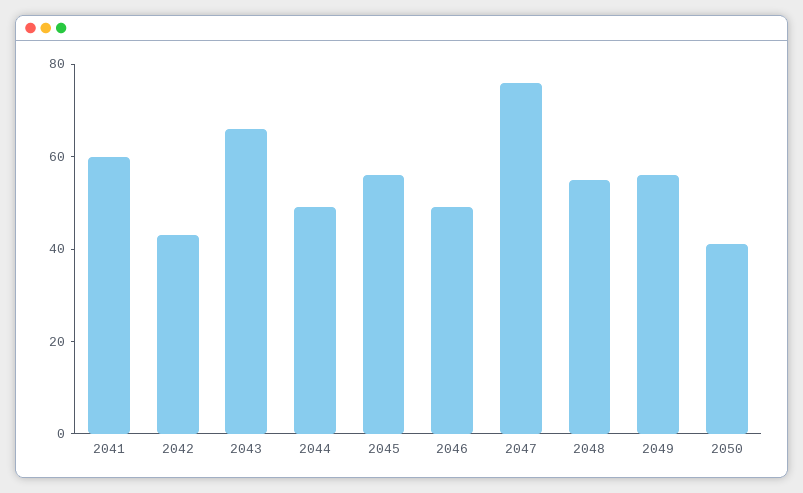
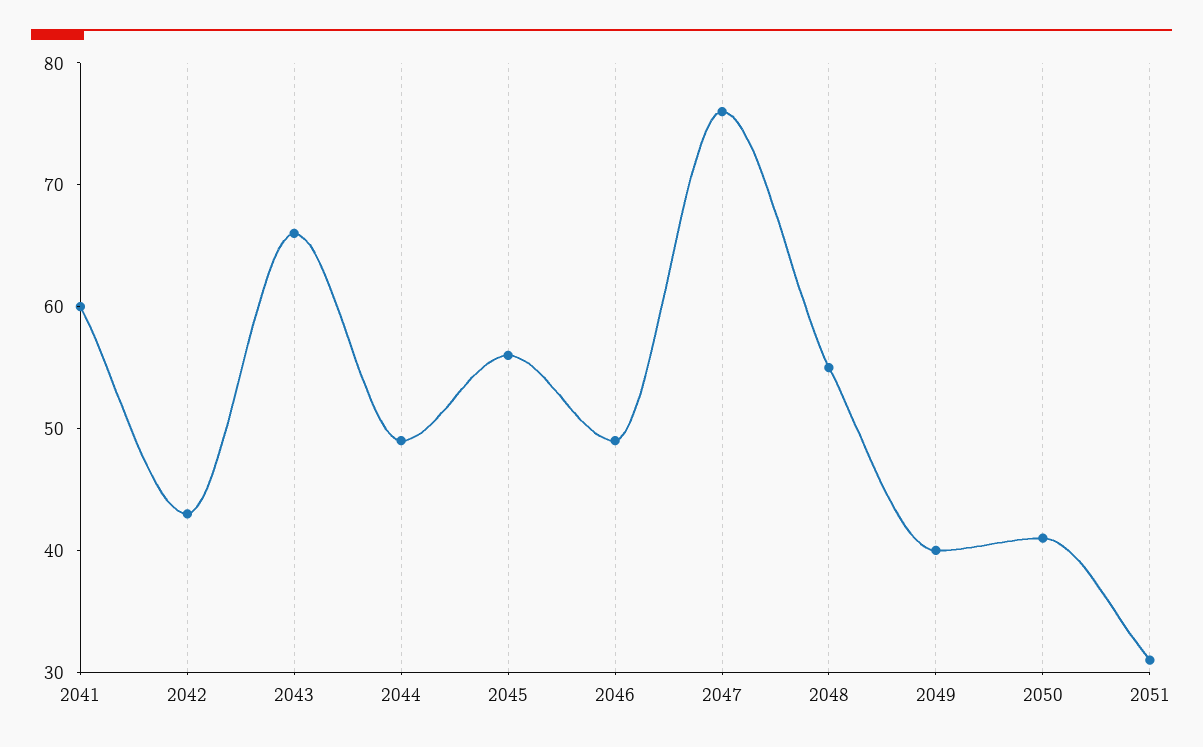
2049: 55 -> 40
2051: none -> 31

